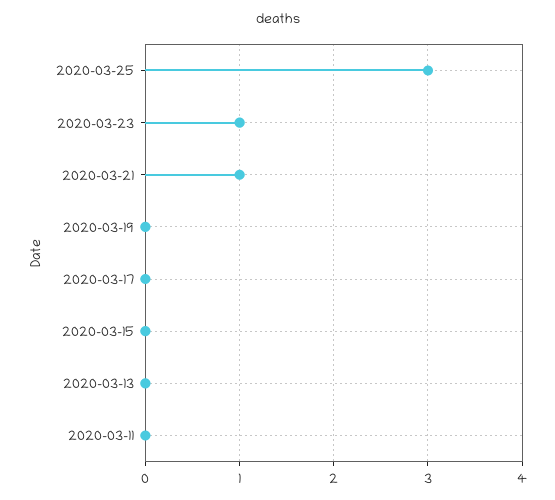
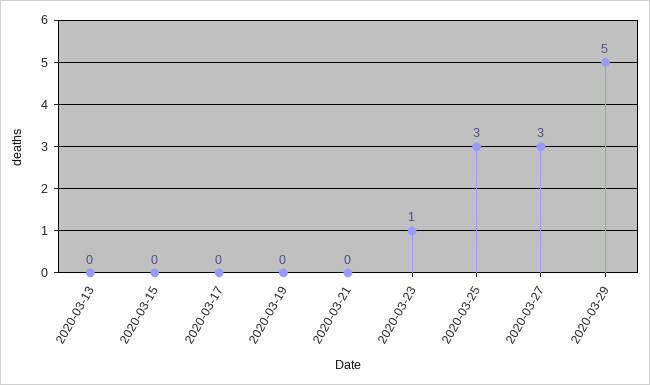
2020-03-21: 1 -> 0
2020-03-11: 0 -> none
2020-03-27: none -> 3
2020-03-29: none -> 5

